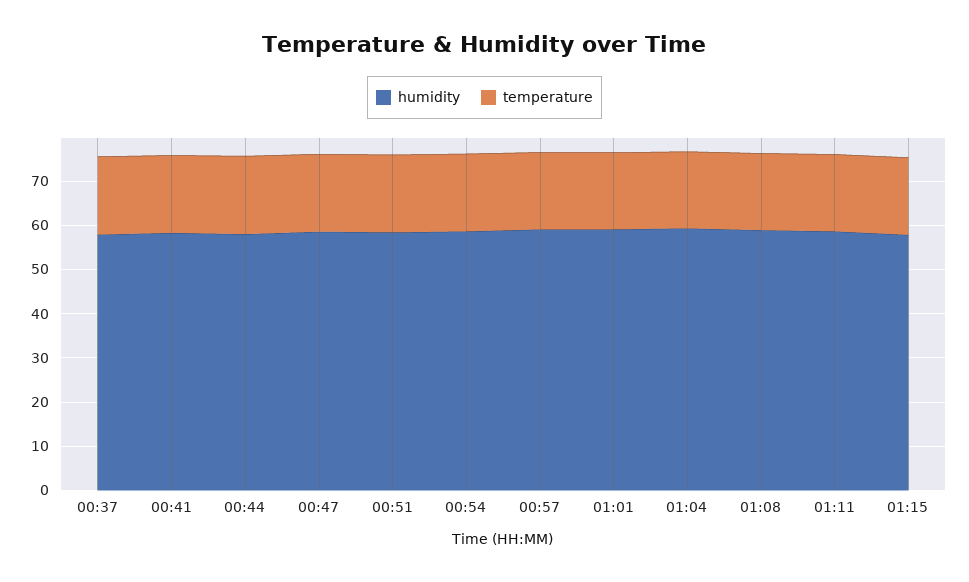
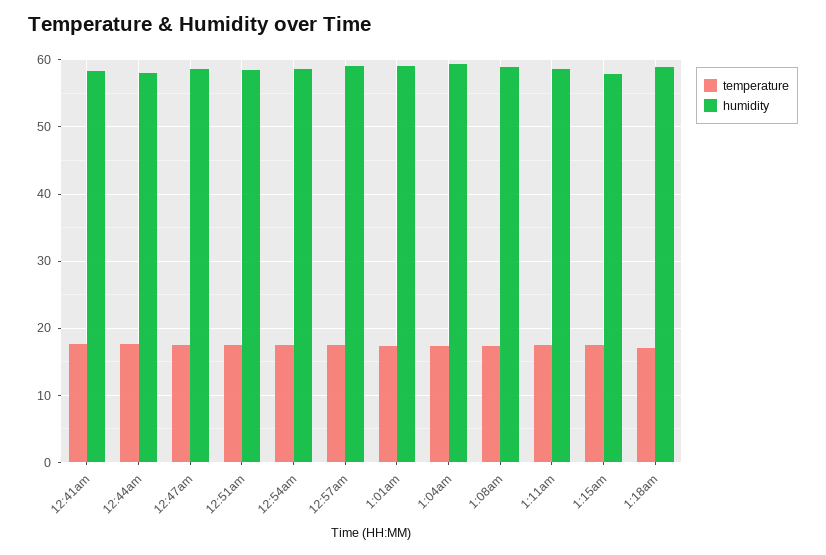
humidity, 00:37: 58 -> none
temperature, 00:37: 18 -> none
temperature, 1:18am: none -> 17
humidity, 1:18am: none -> 59

